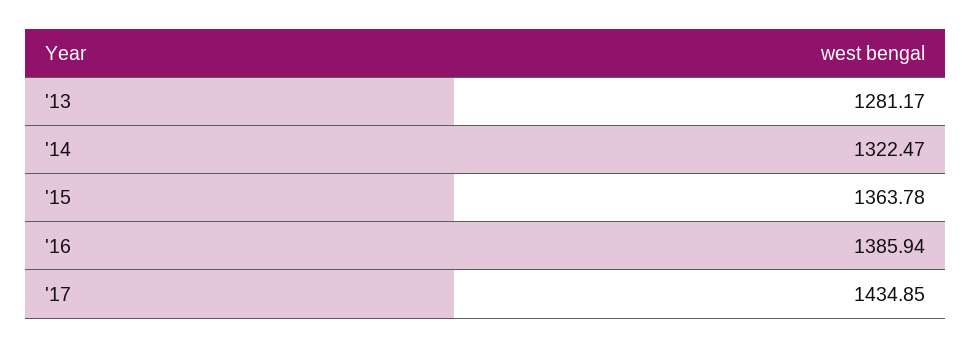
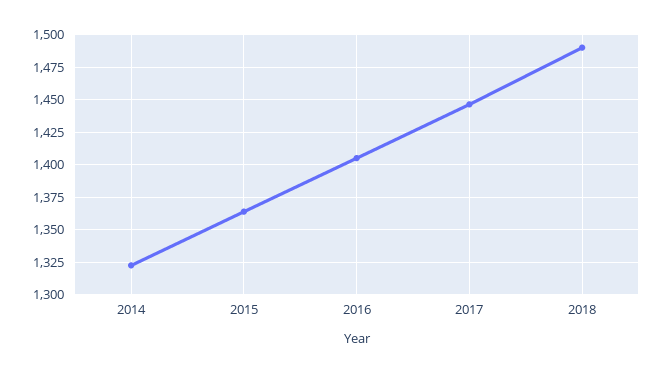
'13: 1281.17 -> none
'16: 1385.94 -> 1405
'17: 1434.85 -> 1445
2018: none -> 1490

